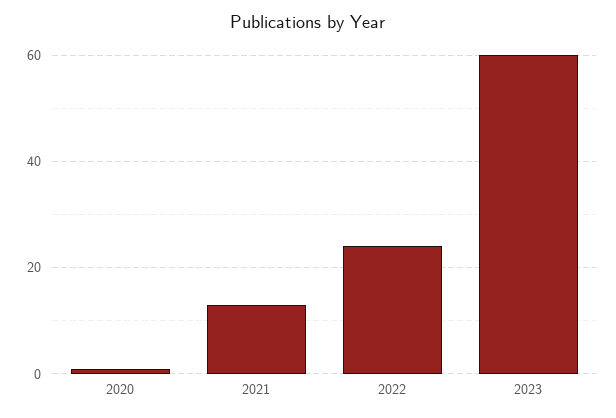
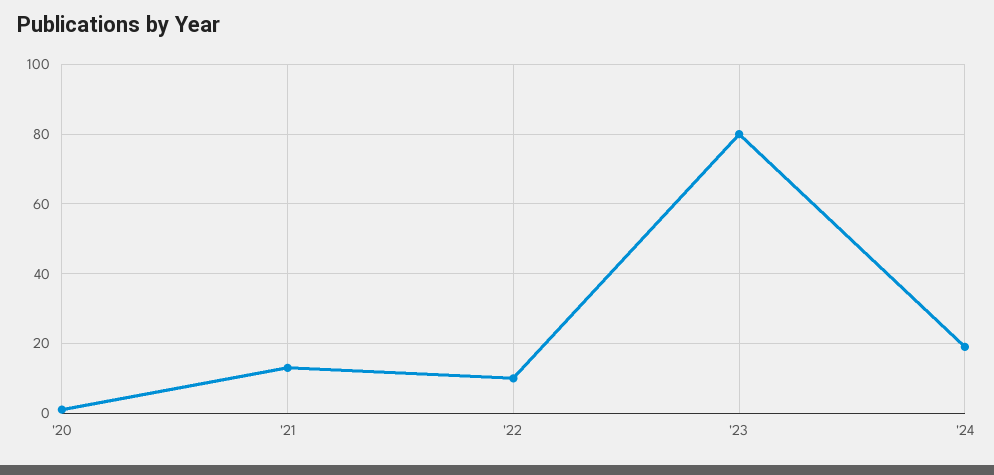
2022: 25 -> 10
2023: 60 -> 80
'24: none -> 20

